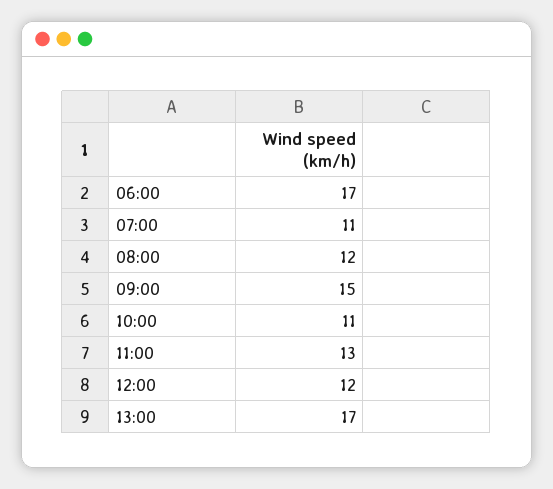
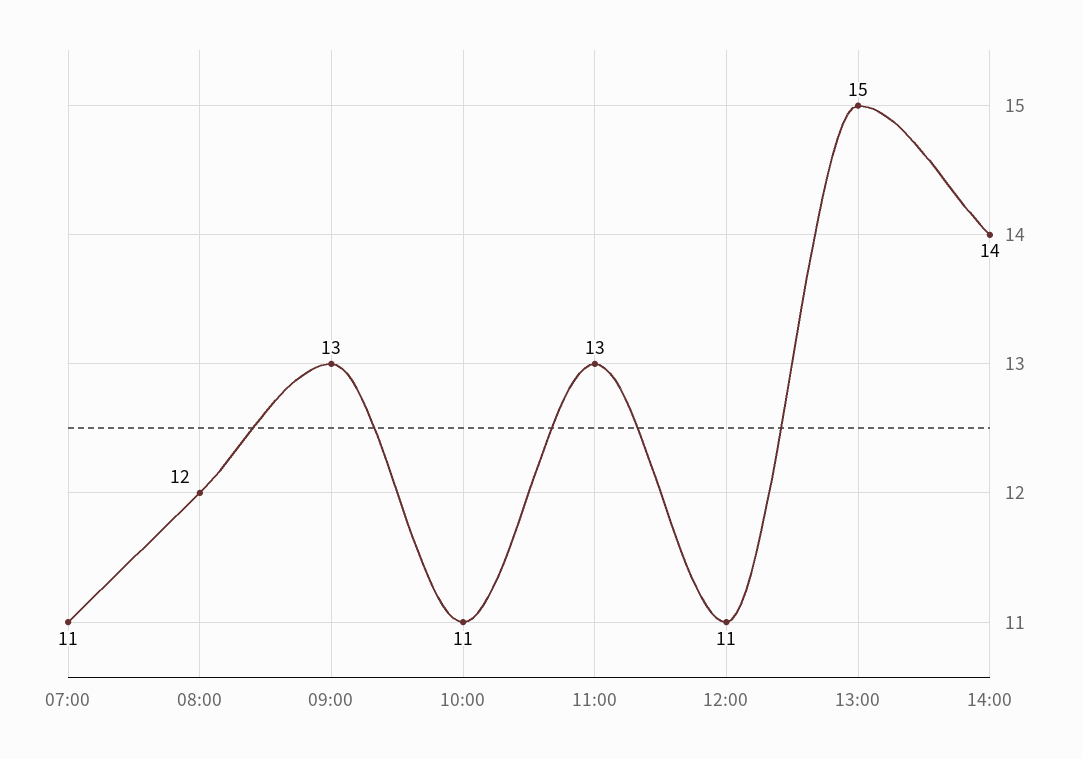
06:00: 17 -> none
09:00: 15 -> 13
12:00: 12 -> 11
13:00: 17 -> 15
14:00: none -> 14

